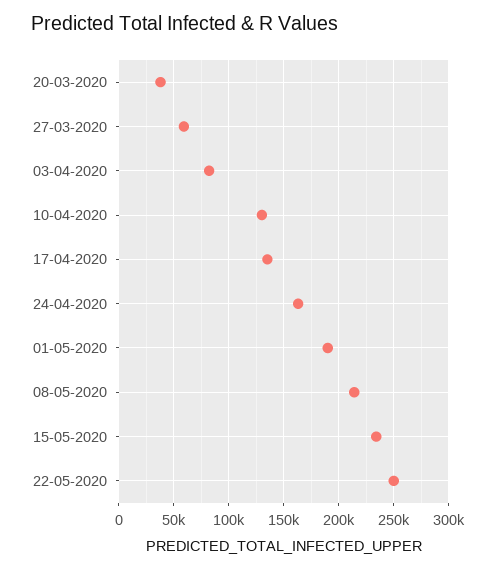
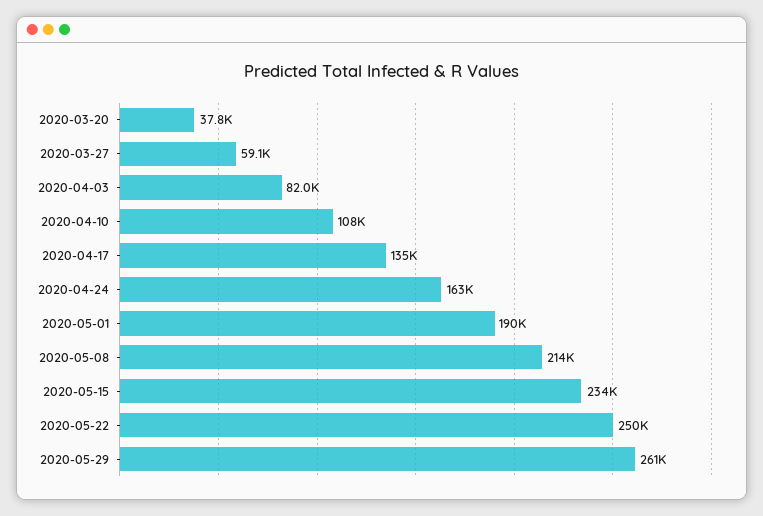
10-04-2020: 130000 -> 108000
2020-05-29: none -> 261000

